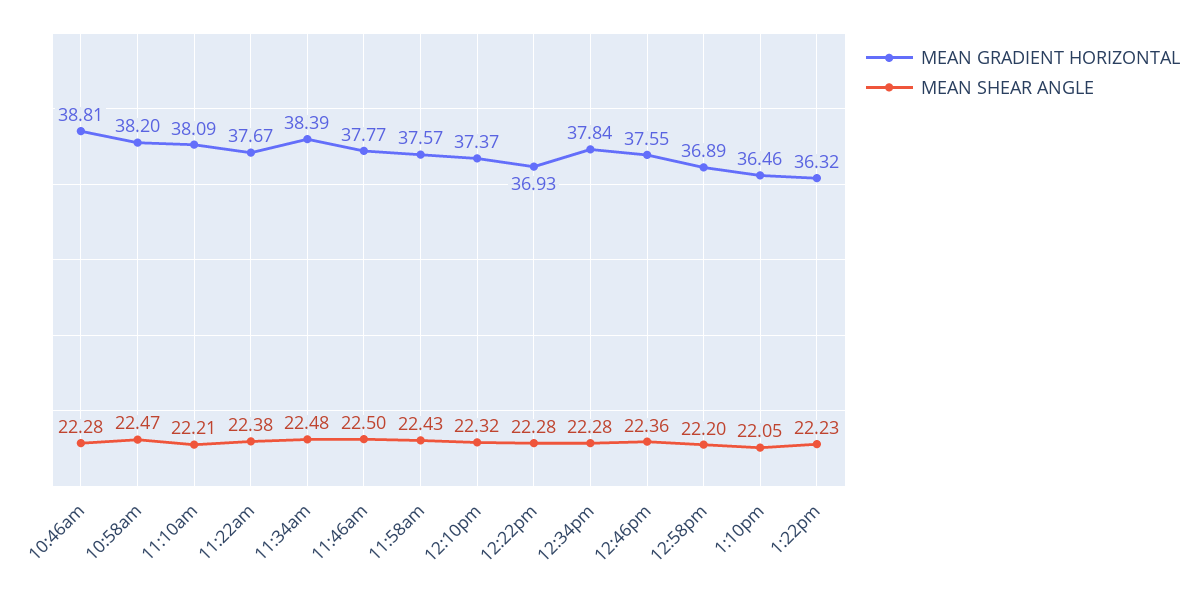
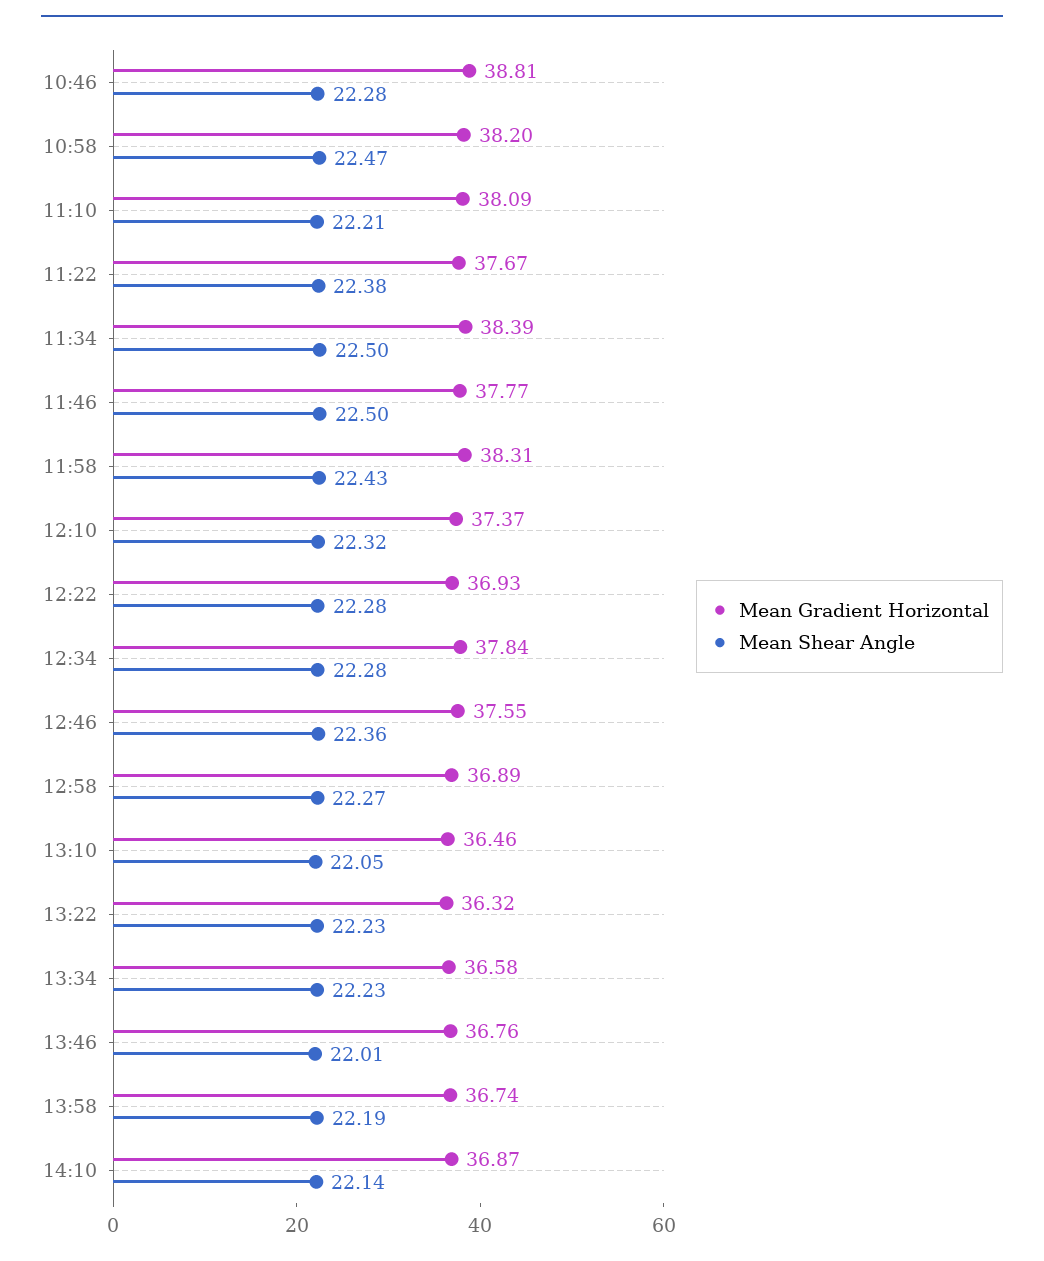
MEAN SHEAR ANGLE, 11:34am: 22.48 -> 22.5
MEAN GRADIENT HORIZONTAL, 11:58am: 37.57 -> 38.31
MEAN SHEAR ANGLE, 12:58pm: 22.2 -> 22.27
MEAN GRADIENT HORIZONTAL, 13:34: none -> 36.58
MEAN SHEAR ANGLE, 13:34: none -> 22.23
MEAN GRADIENT HORIZONTAL, 13:46: none -> 36.76
MEAN SHEAR ANGLE, 13:46: none -> 22.01
MEAN GRADIENT HORIZONTAL, 13:58: none -> 36.74
MEAN SHEAR ANGLE, 13:58: none -> 22.19
MEAN GRADIENT HORIZONTAL, 14:10: none -> 36.87
MEAN SHEAR ANGLE, 14:10: none -> 22.14

